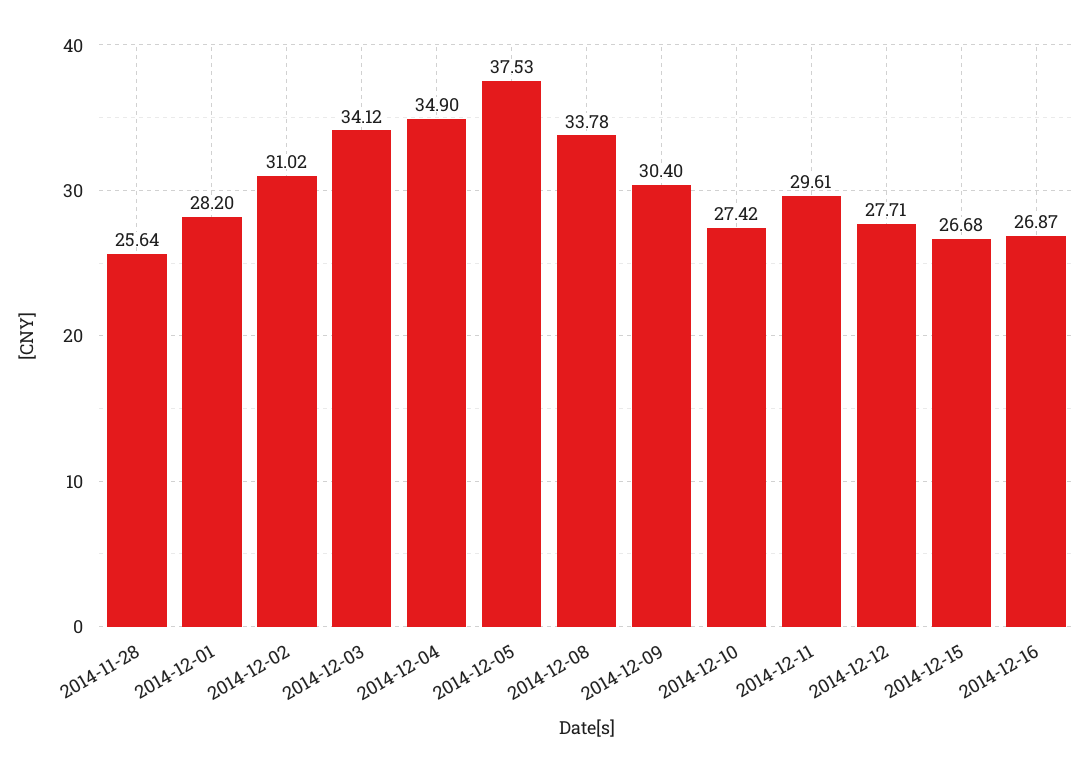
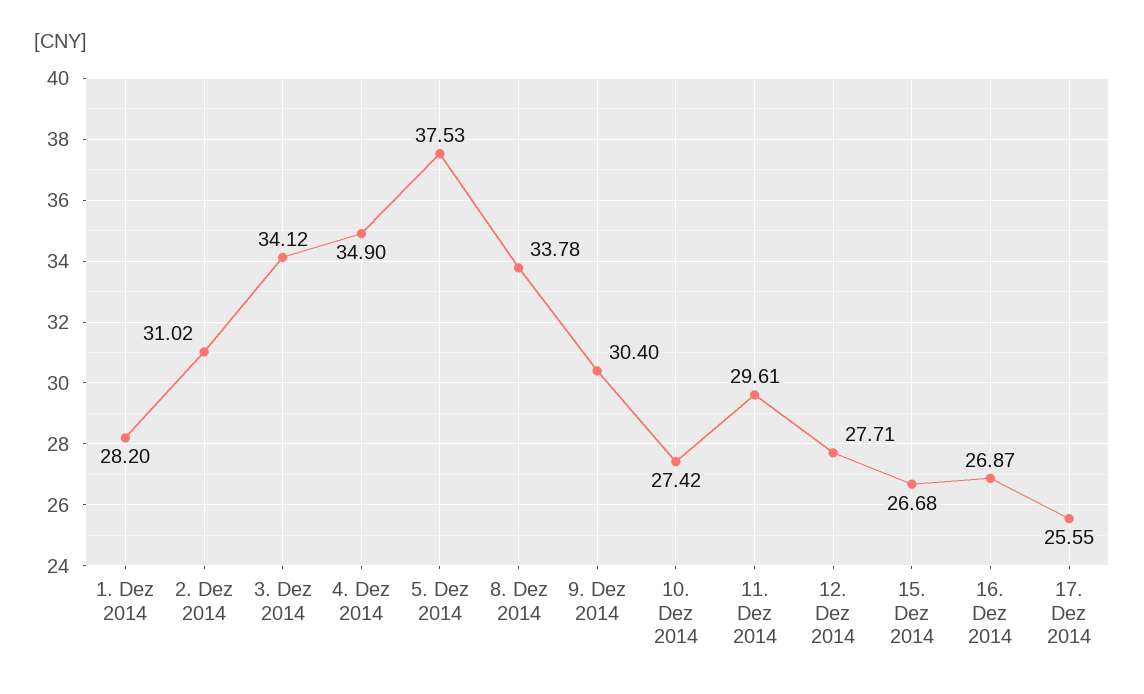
2014-11-28: 25.64 -> none
17. Dez 2014: none -> 25.55

